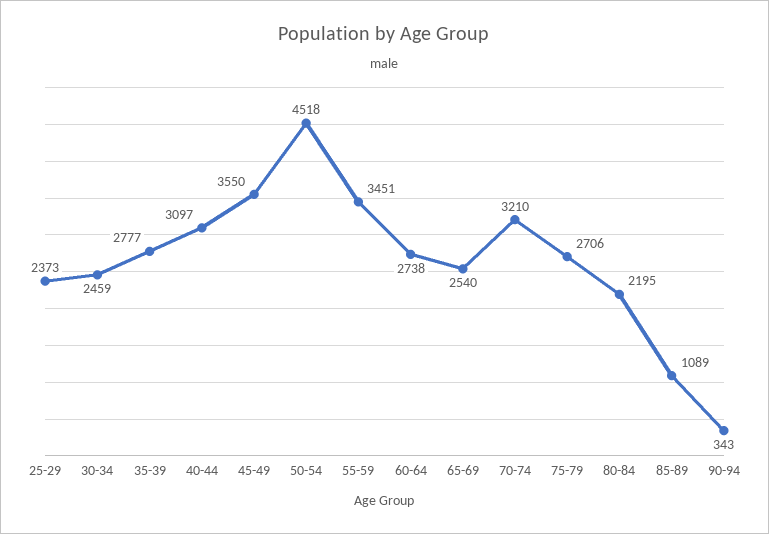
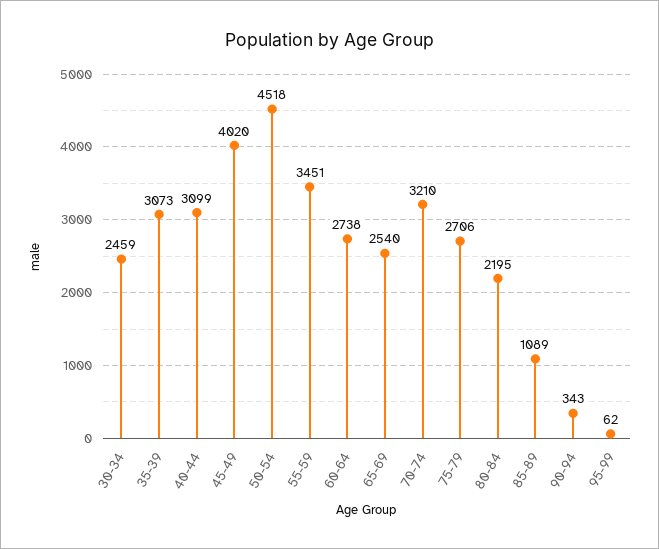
25-29: 2373 -> none
35-39: 2777 -> 3073
40-44: 3097 -> 3099
45-49: 3550 -> 4020
95-99: none -> 62

